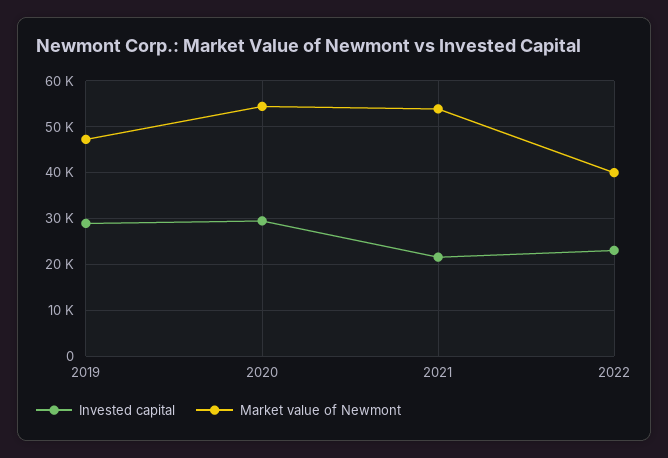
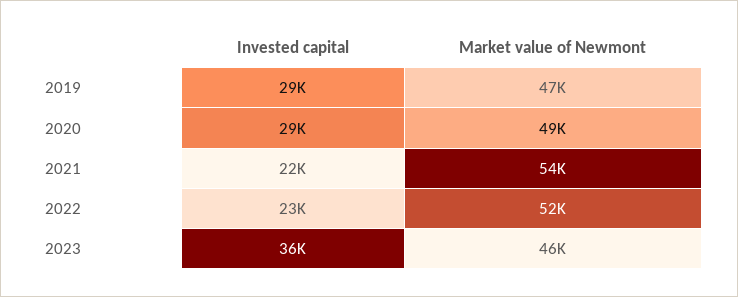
Market value of Newmont, 2020: 54000 -> 49000
Market value of Newmont, 2022: 40000 -> 52000
Invested capital, 2023: none -> 36000
Market value of Newmont, 2023: none -> 46000

